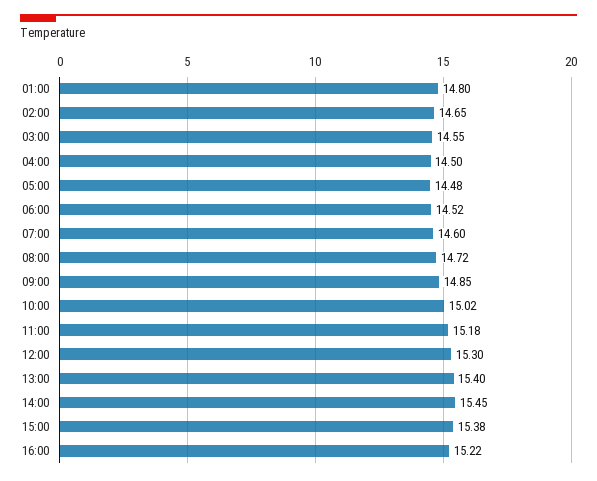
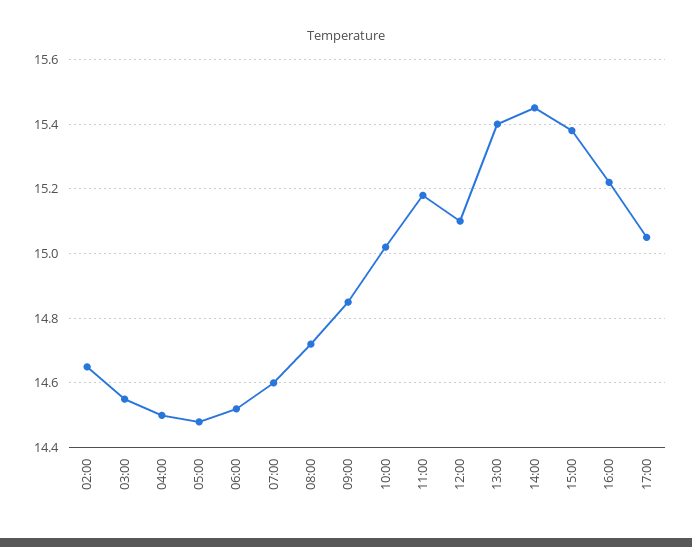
01:00: 14.8 -> none
12:00: 15.3 -> 15.1
17:00: none -> 15.05

